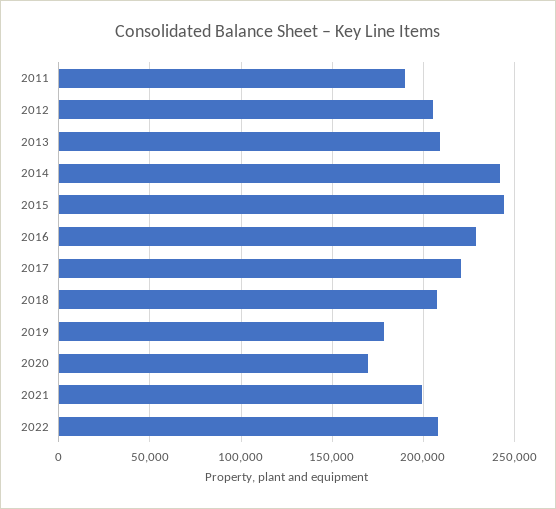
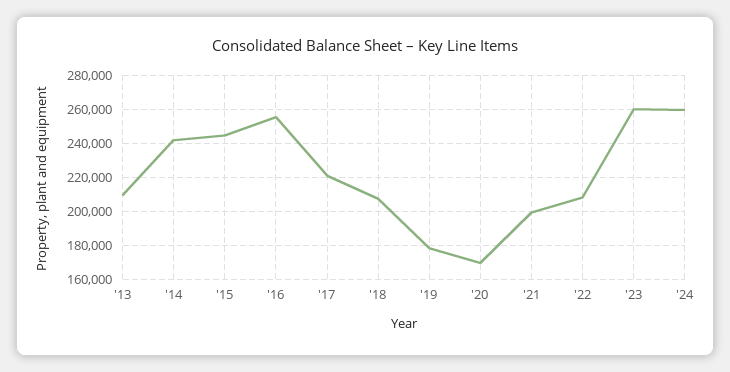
2011: 190000 -> none
2012: 205000 -> none
2016: 230000 -> 255000
'23: none -> 260000
'24: none -> 260000

